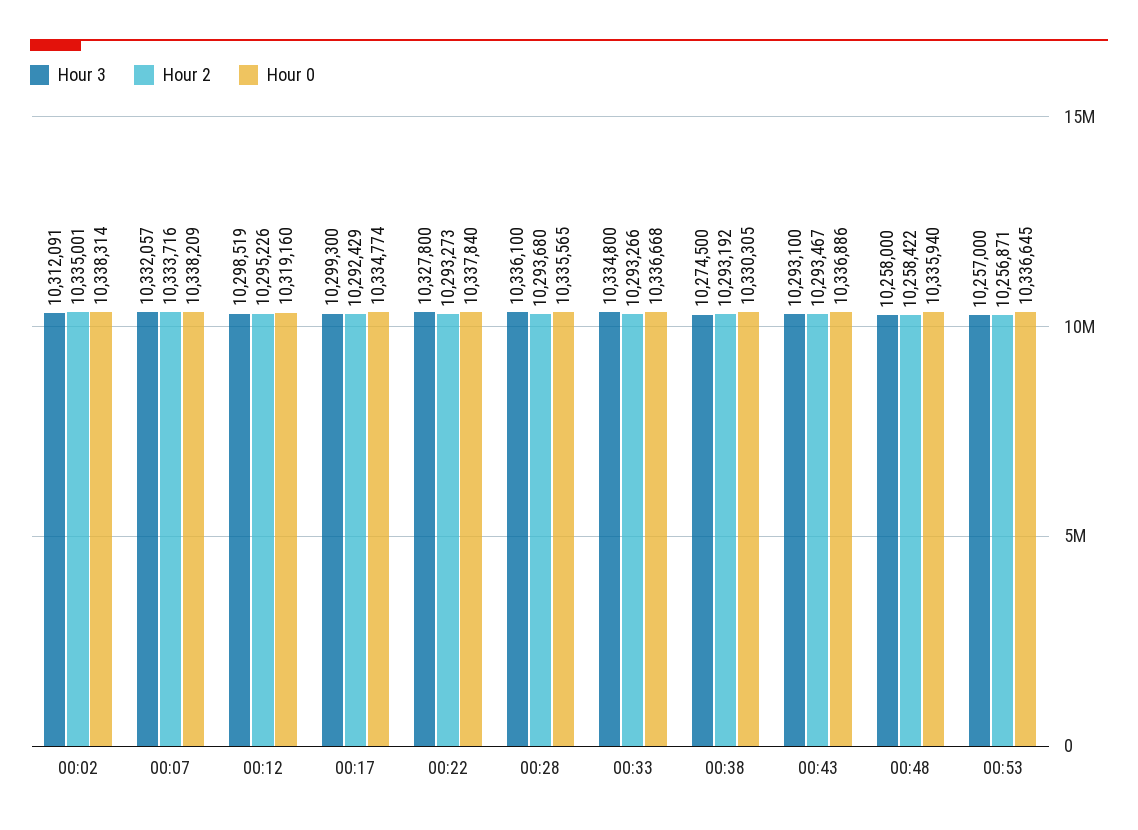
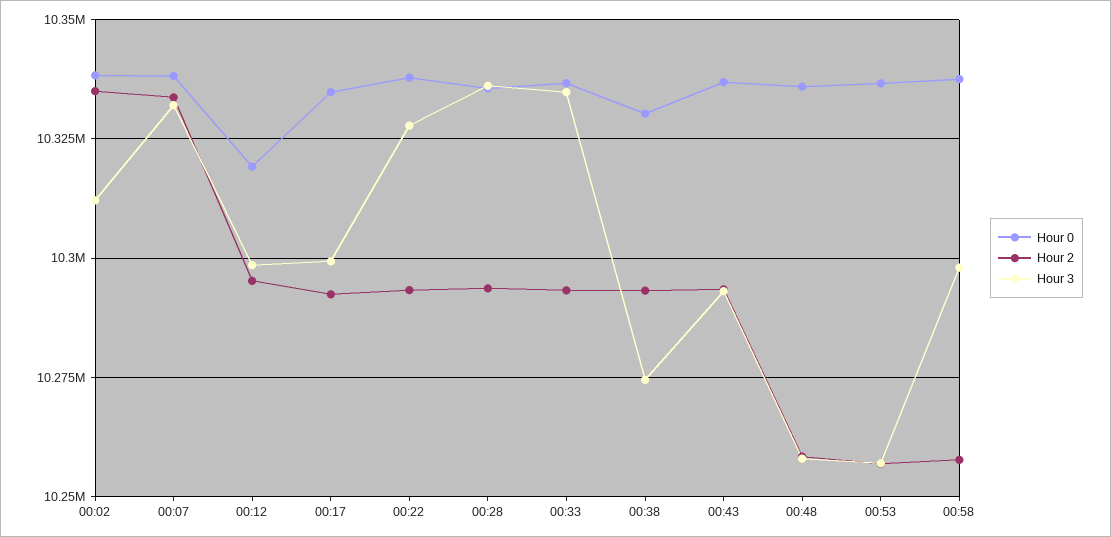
Hour 0, 00:58: none -> 10337500
Hour 2, 00:58: none -> 10257500
Hour 3, 00:58: none -> 10297500

